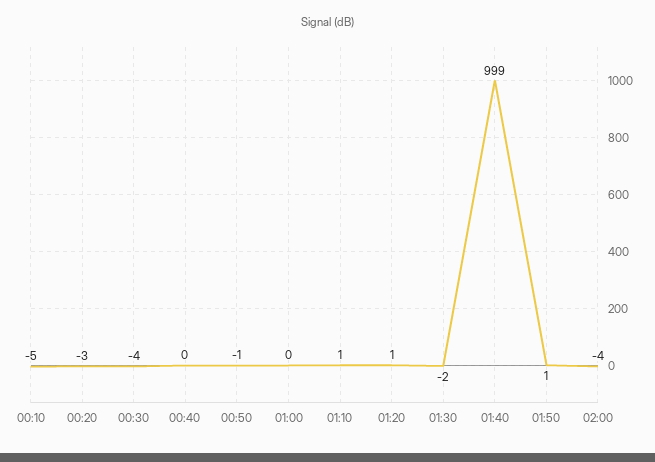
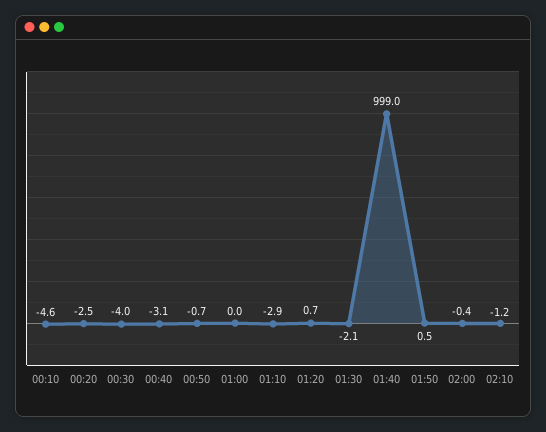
00:40: 0 -> -3.1
01:10: 1 -> -2.9
02:00: -4 -> -0.4
02:10: none -> -1.2

